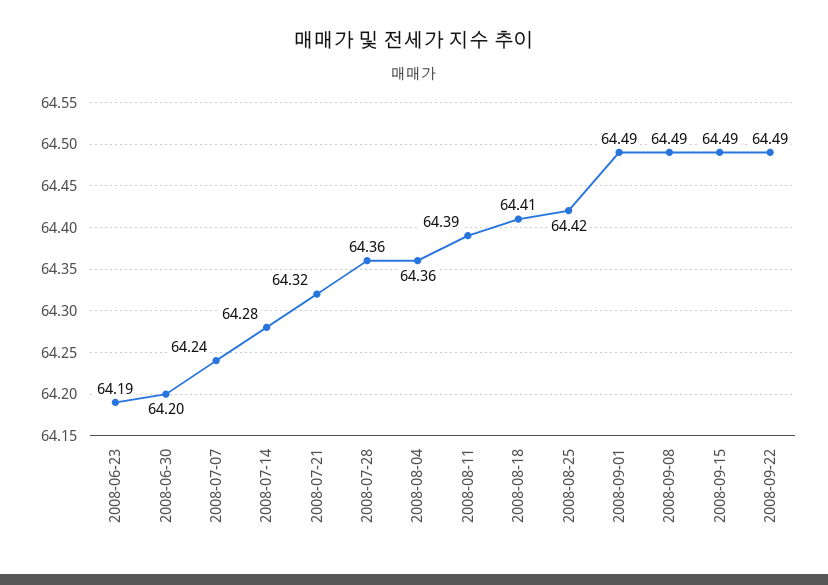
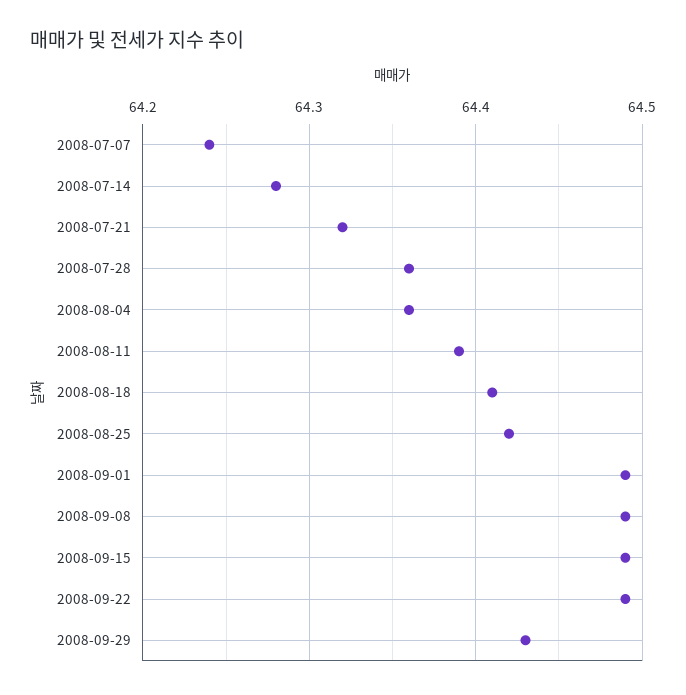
2008-06-23: 64.19 -> none
2008-06-30: 64.2 -> none
2008-09-29: none -> 64.43

